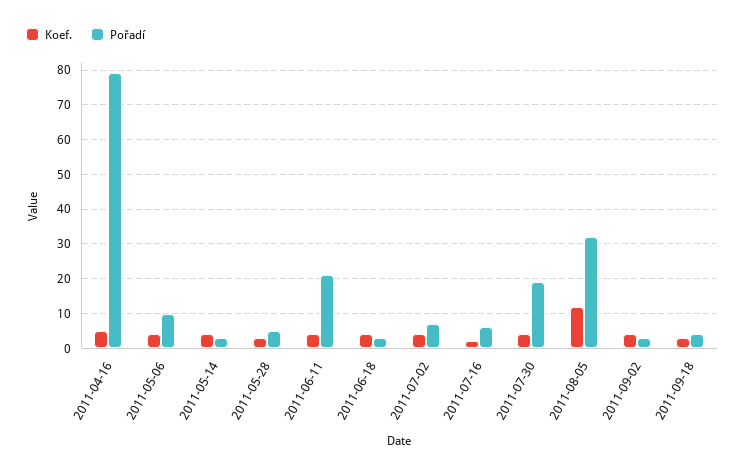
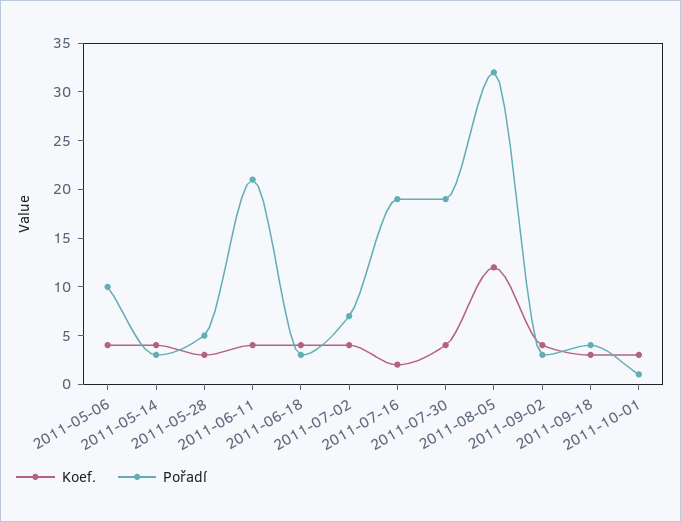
Koef., 2011-04-16: 5 -> none
Pořadí, 2011-04-16: 80 -> none
Pořadí, 2011-07-16: 5 -> 19
Koef., 2011-10-01: none -> 3
Pořadí, 2011-10-01: none -> 1

